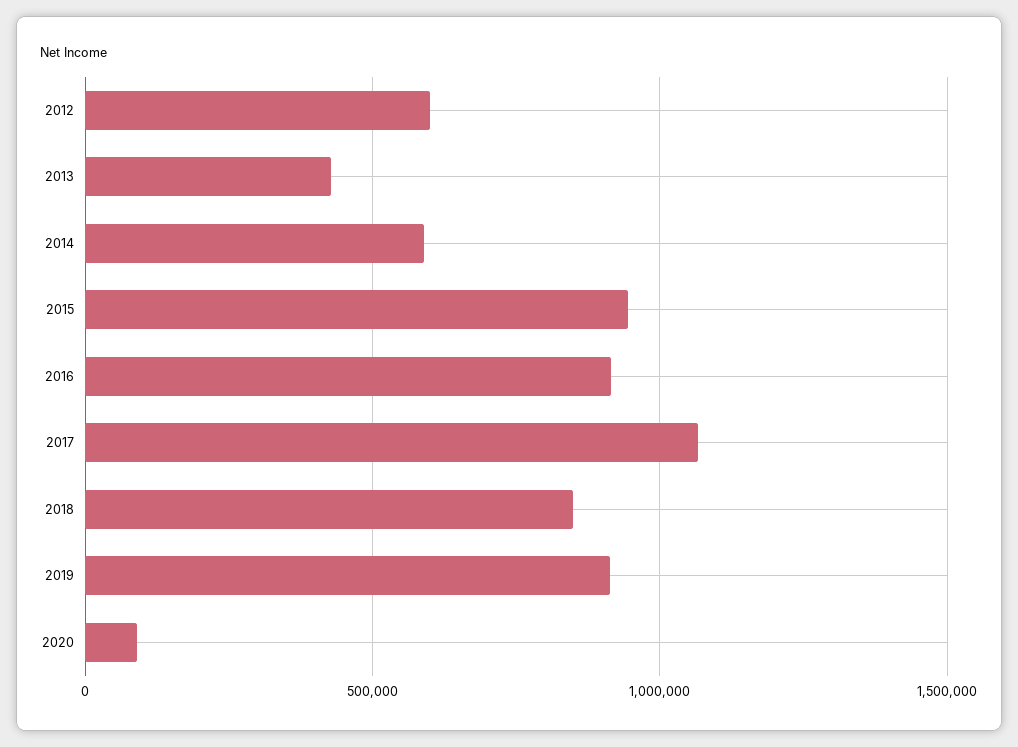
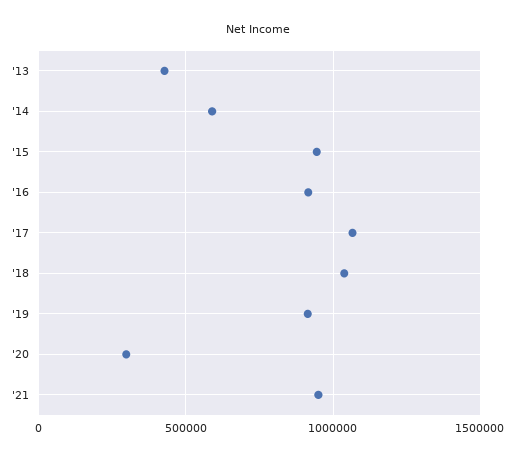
2012: 600000 -> none
2018: 850000 -> 1050000
2020: 100000 -> 300000
'21: none -> 950000

